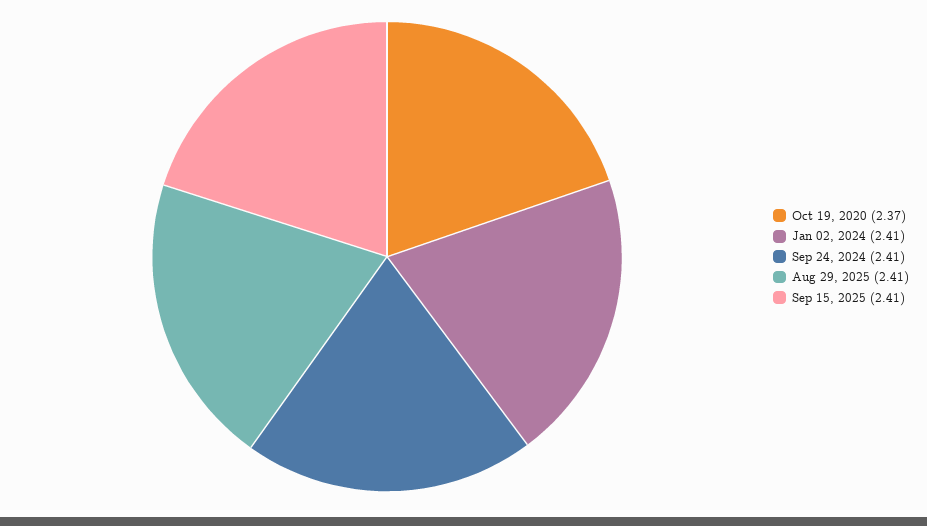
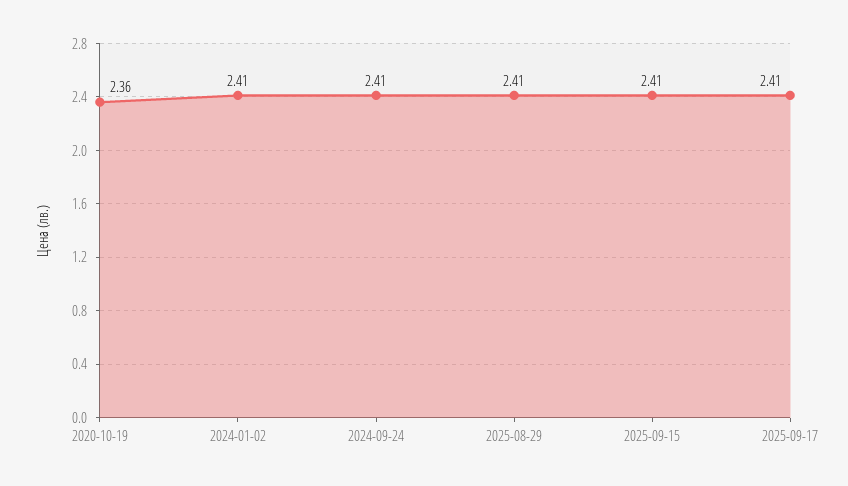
Oct 19, 2020: 2.37 -> 2.36
2025-09-17: none -> 2.41

